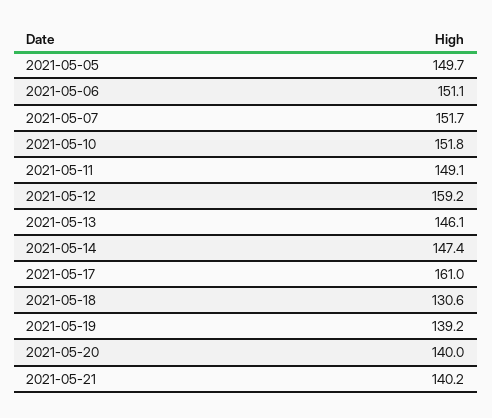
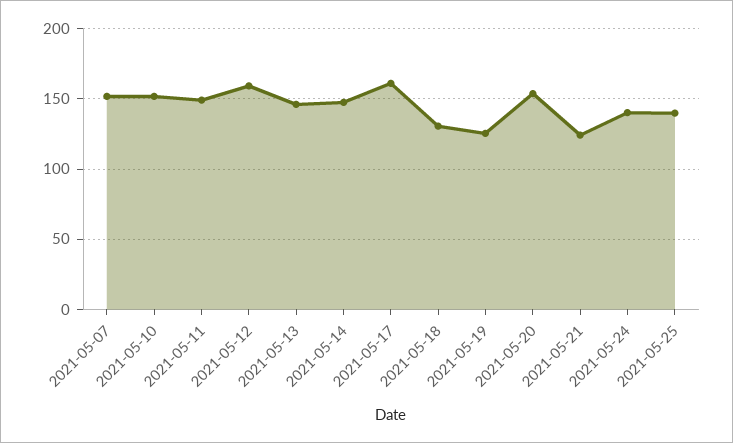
2021-05-05: 149.7 -> none
2021-05-06: 151.1 -> none
2021-05-19: 139.2 -> 125
2021-05-20: 140 -> 155
2021-05-21: 140.2 -> 125
2021-05-24: none -> 140
2021-05-25: none -> 140

